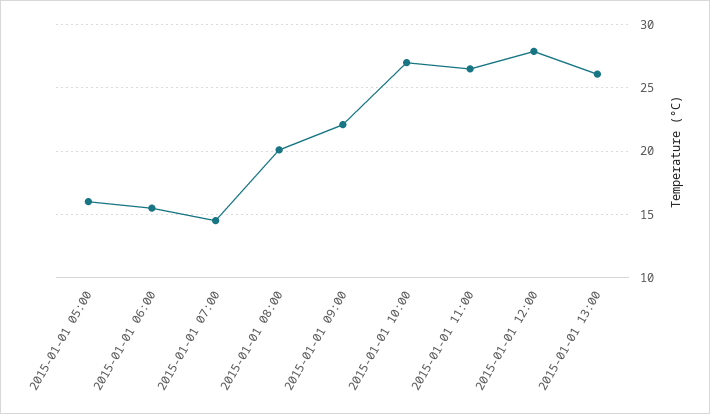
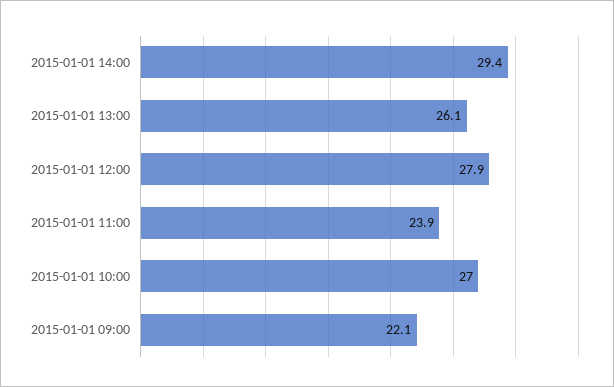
2015-01-01 05:00: 16 -> none
2015-01-01 06:00: 15.5 -> none
2015-01-01 07:00: 14.5 -> none
2015-01-01 08:00: 20 -> none
2015-01-01 11:00: 26.5 -> 23.9
2015-01-01 14:00: none -> 29.4

